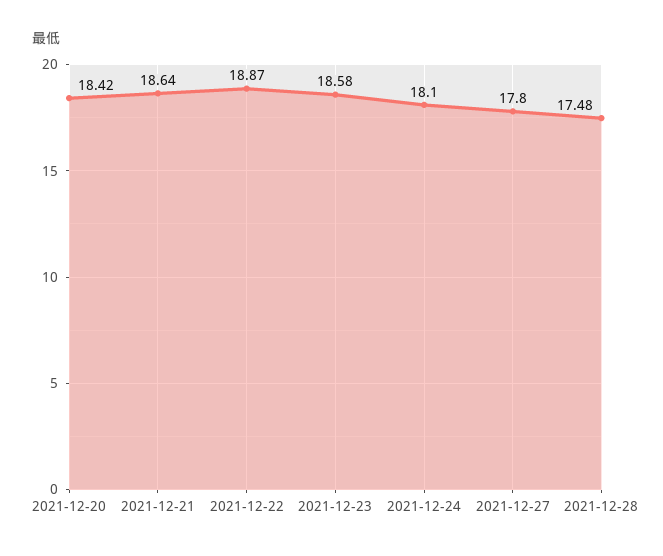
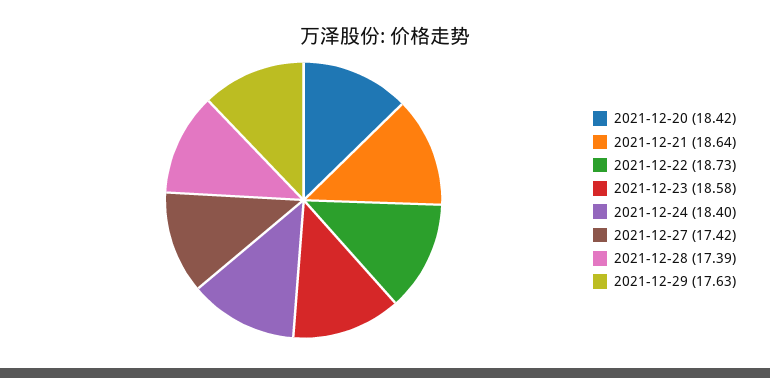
2021-12-22: 18.87 -> 18.73
2021-12-24: 18.1 -> 18.4
2021-12-27: 17.8 -> 17.42
2021-12-28: 17.48 -> 17.39
2021-12-29: none -> 17.63

